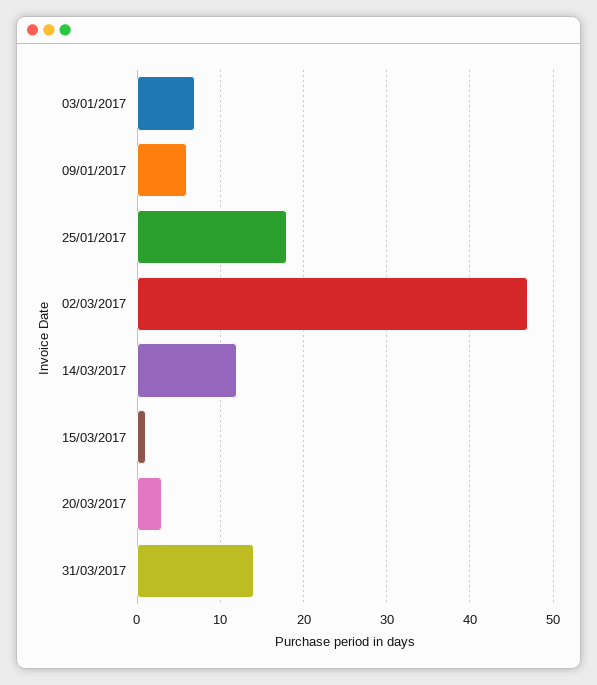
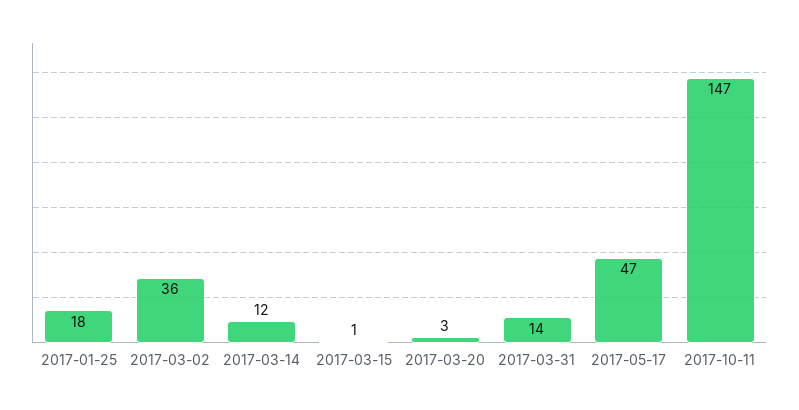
03/01/2017: 7 -> none
09/01/2017: 6 -> none
02/03/2017: 47 -> 36
2017-05-17: none -> 47
2017-10-11: none -> 147

